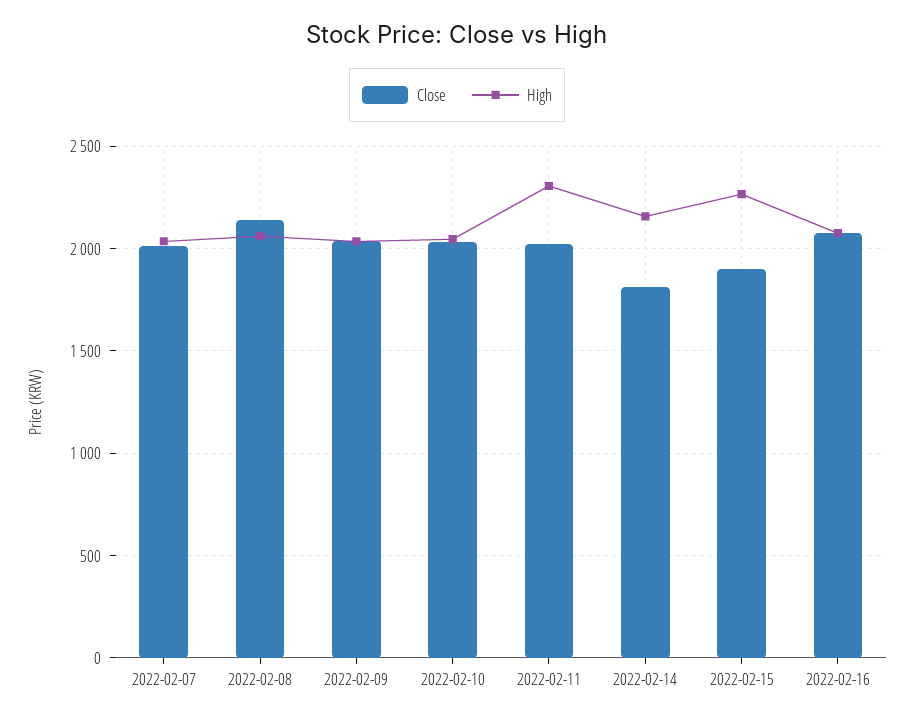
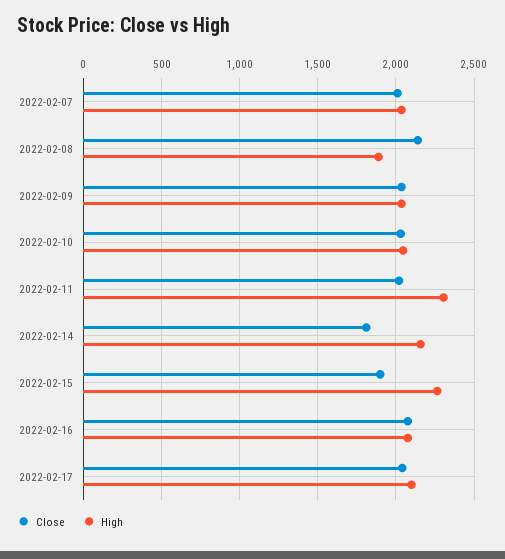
High, 2022-02-08: 2050 -> 1900
Close, 2022-02-17: none -> 2050
High, 2022-02-17: none -> 2100

